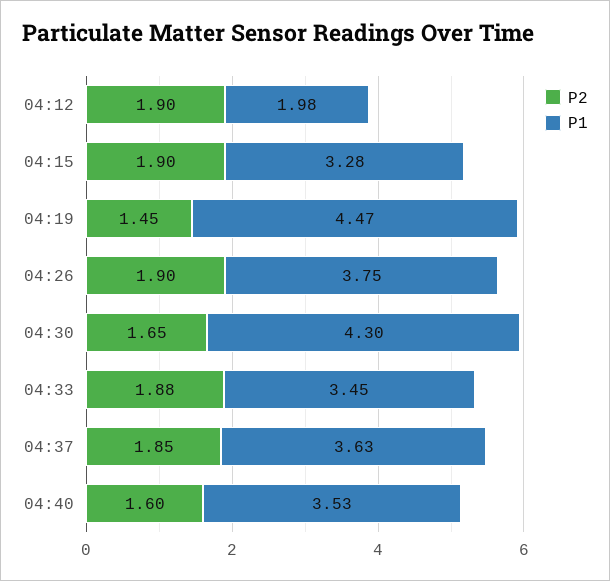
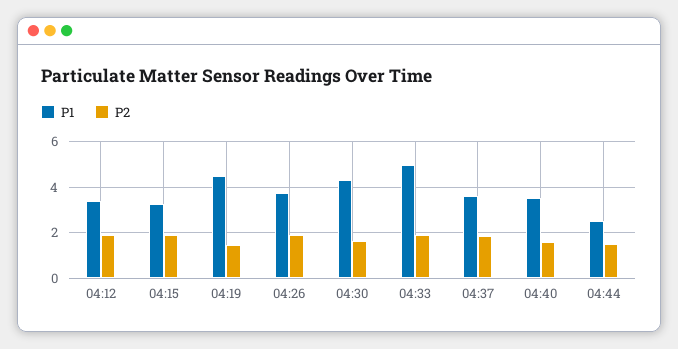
P1, 04:12: 1.98 -> 3.5
P1, 04:33: 3.45 -> 5
P1, 04:44: none -> 2.5
P2, 04:44: none -> 1.5

